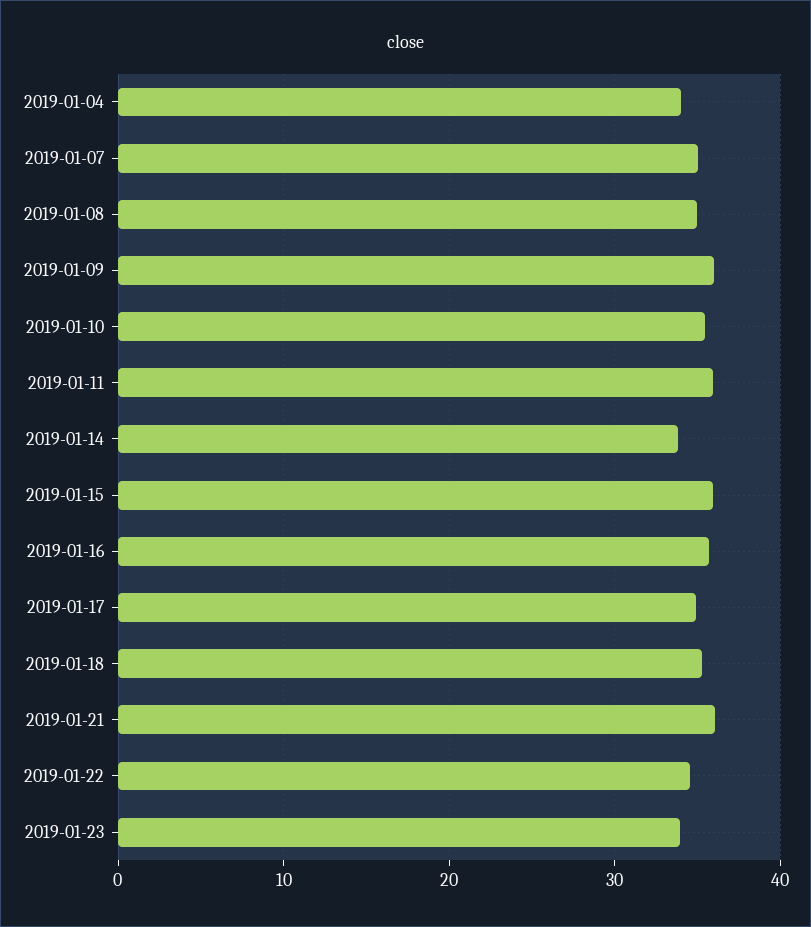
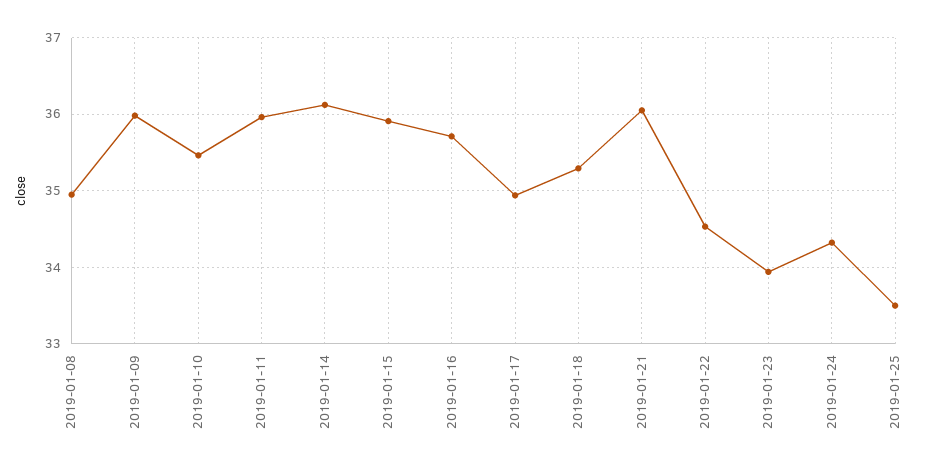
2019-01-04: 34 -> none
2019-01-07: 35 -> none
2019-01-14: 34 -> 36.1
2019-01-24: none -> 34.3
2019-01-25: none -> 33.5

